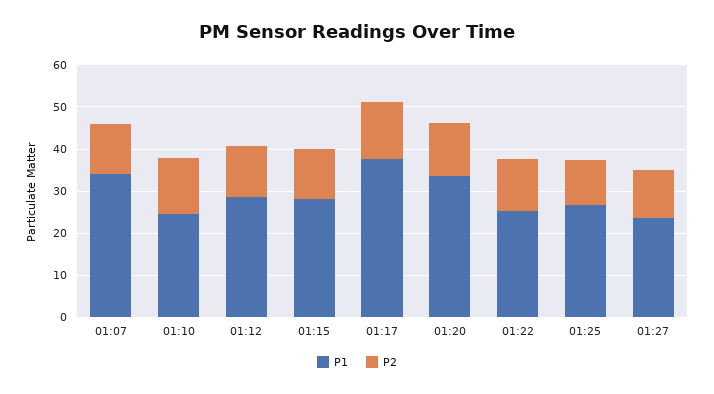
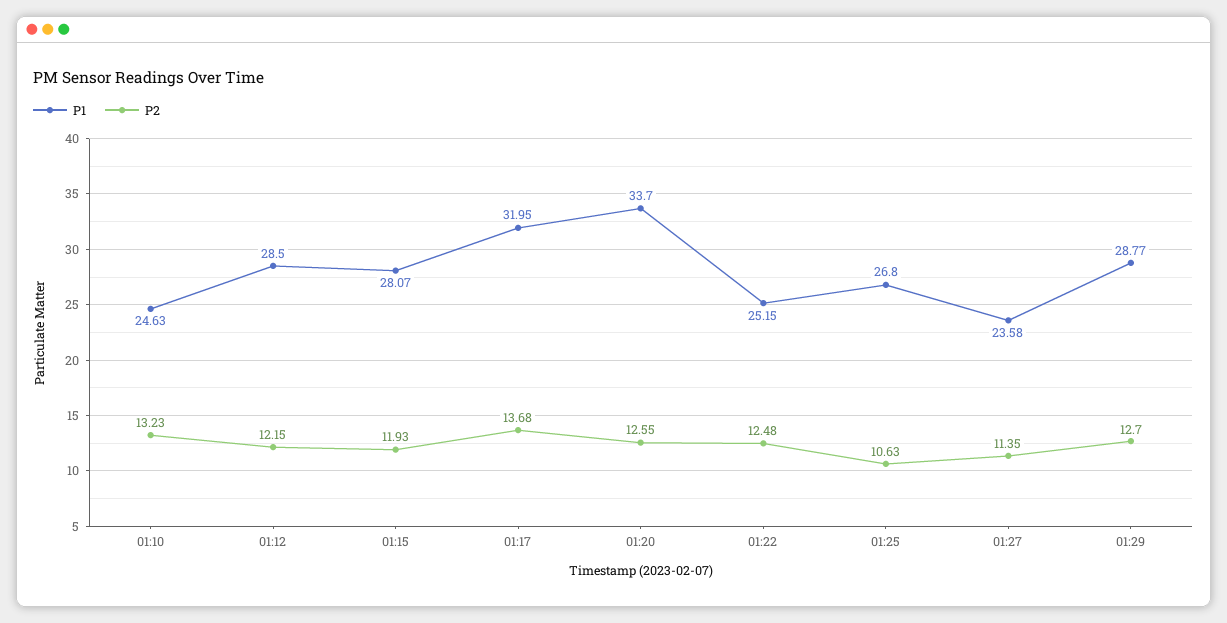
P1, 01:07: 34 -> none
P2, 01:07: 12 -> none
P1, 01:17: 38 -> 31.95
P1, 01:29: none -> 28.77
P2, 01:29: none -> 12.7

